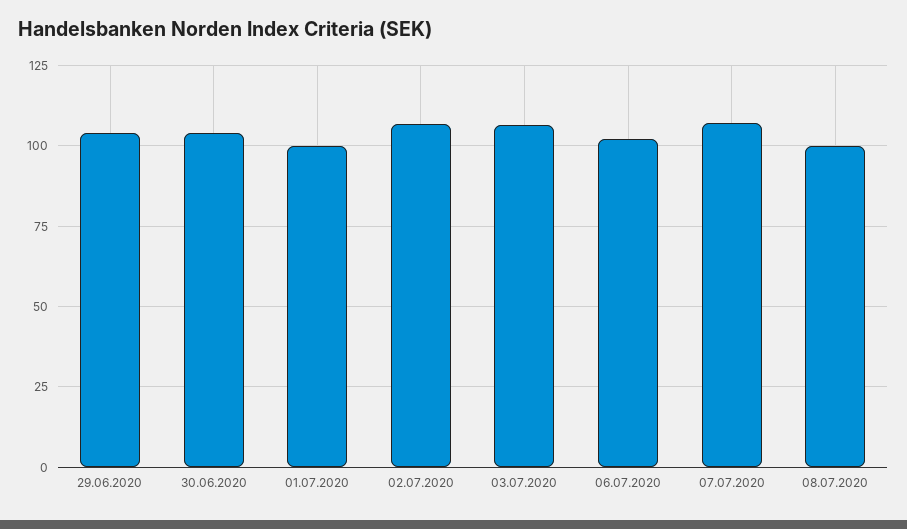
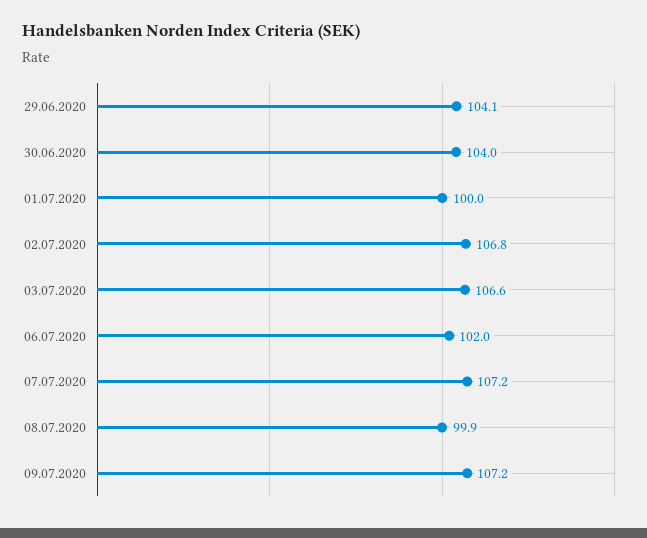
09.07.2020: none -> 107.2

